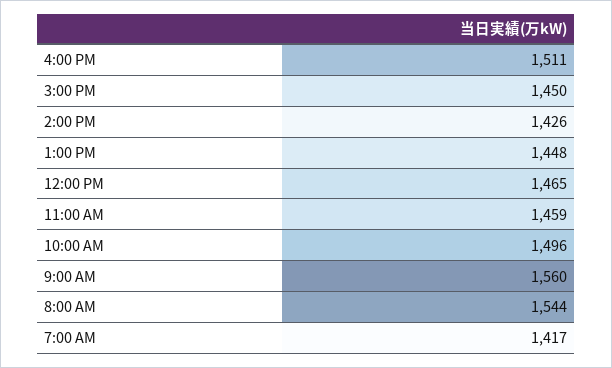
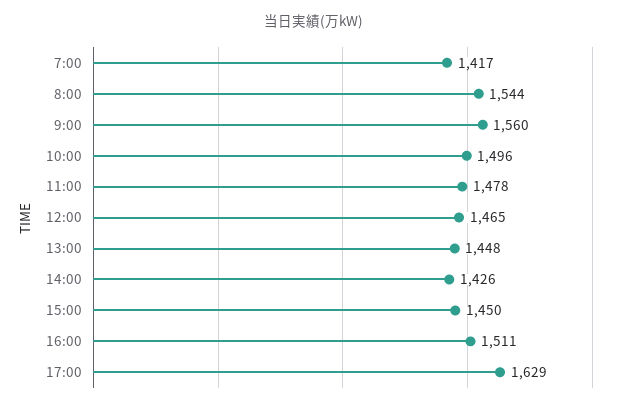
11:00 AM: 1459 -> 1478
17:00: none -> 1629

